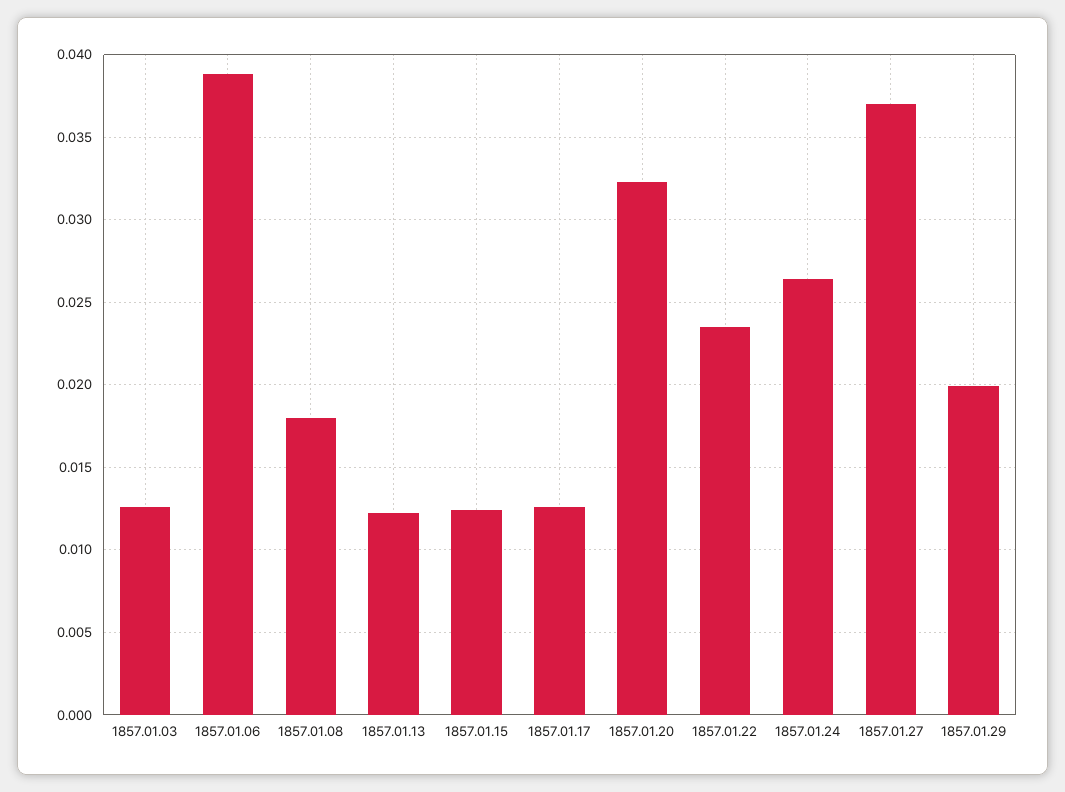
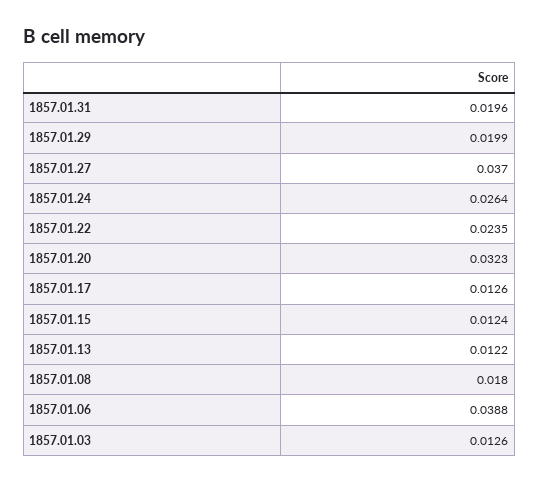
1857.01.31: none -> 0.0196

